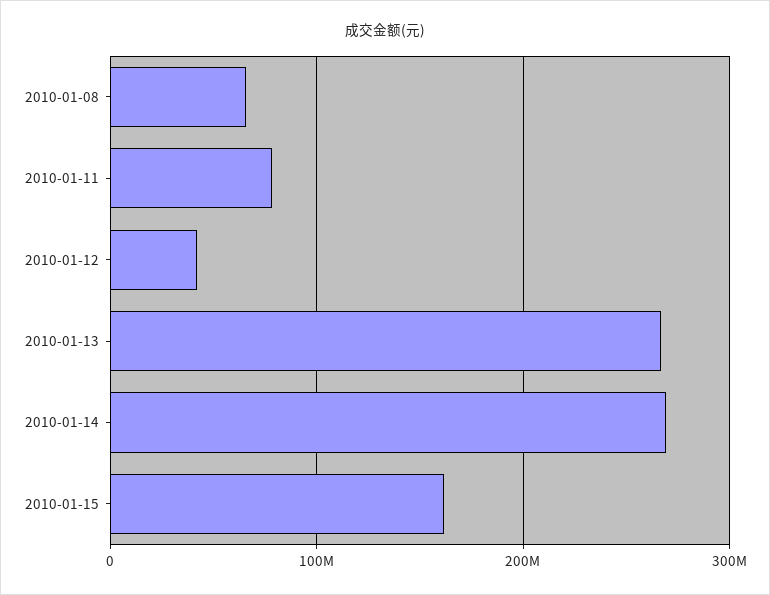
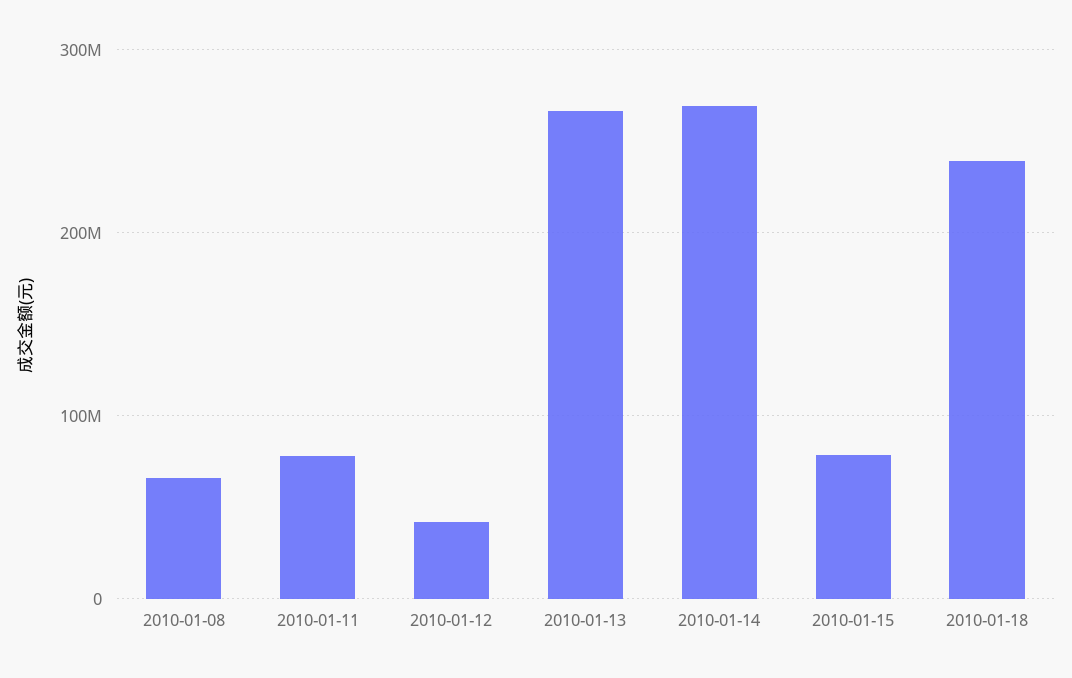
2010-01-15: 160000000 -> 80000000
2010-01-18: none -> 240000000

